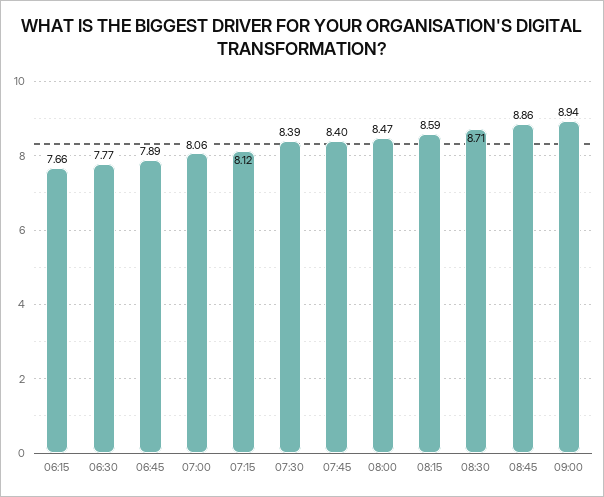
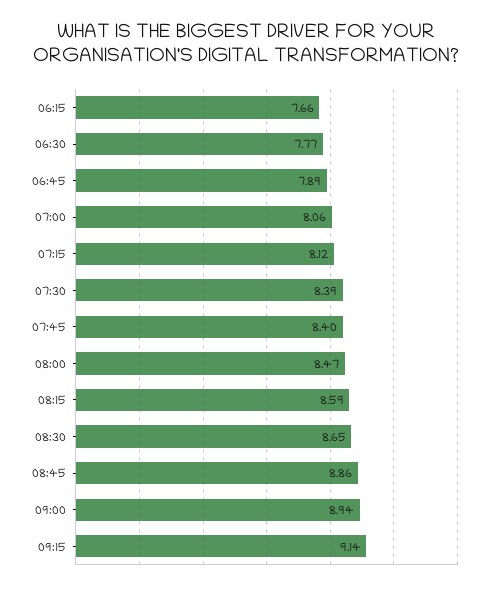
08:30: 8.71 -> 8.65
09:15: none -> 9.14

